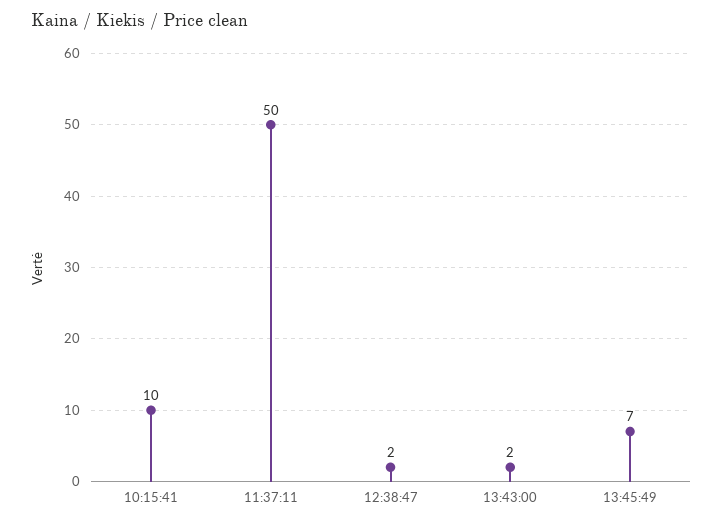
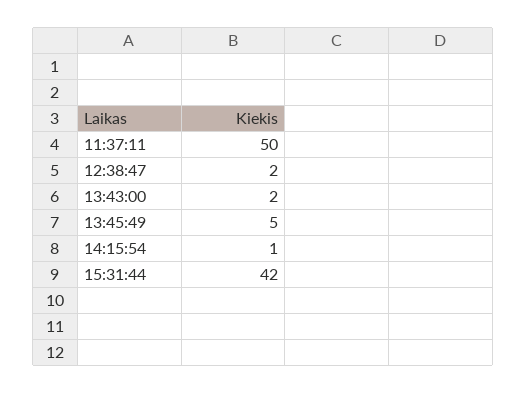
10:15:41: 10 -> none
13:45:49: 7 -> 5
14:15:54: none -> 1
15:31:44: none -> 42

